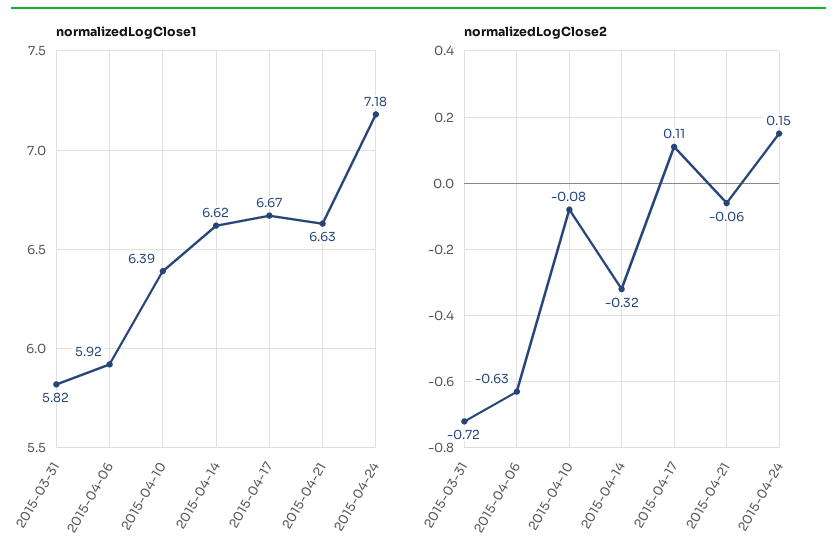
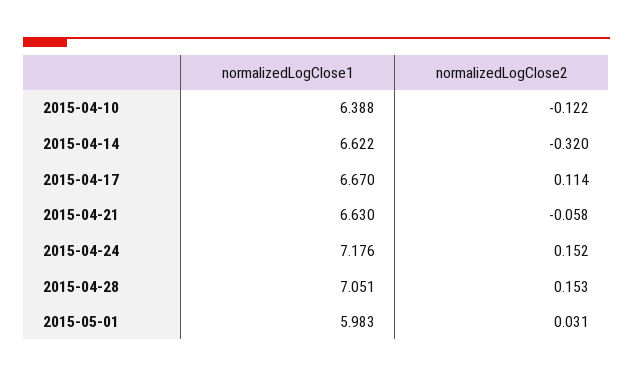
normalizedLogClose1, 2015-03-31: 5.82 -> none
normalizedLogClose1, 2015-04-06: 5.92 -> none
normalizedLogClose2, 2015-03-31: -0.72 -> none
normalizedLogClose2, 2015-04-06: -0.63 -> none
normalizedLogClose2, 2015-04-10: -0.08 -> -0.122
normalizedLogClose1, 2015-04-28: none -> 7.051
normalizedLogClose2, 2015-04-28: none -> 0.153
normalizedLogClose1, 2015-05-01: none -> 5.983
normalizedLogClose2, 2015-05-01: none -> 0.031

